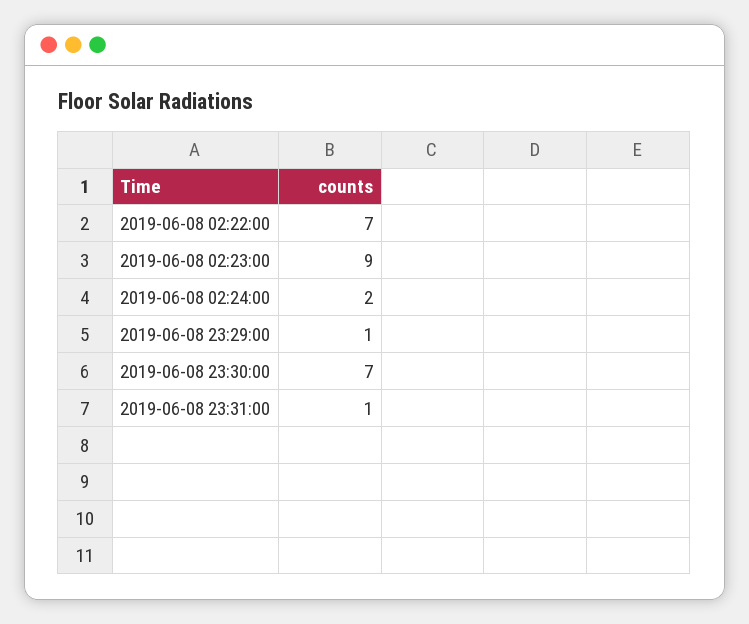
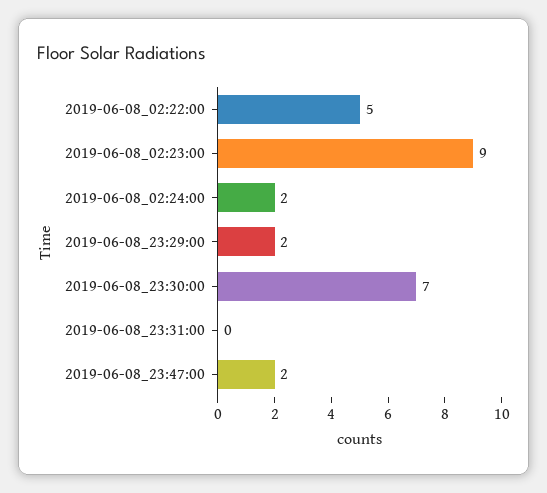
2019-06-08 02:22:00: 7 -> 5
2019-06-08 23:29:00: 1 -> 2
2019-06-08 23:31:00: 1 -> 0
2019-06-08_23:47:00: none -> 2

